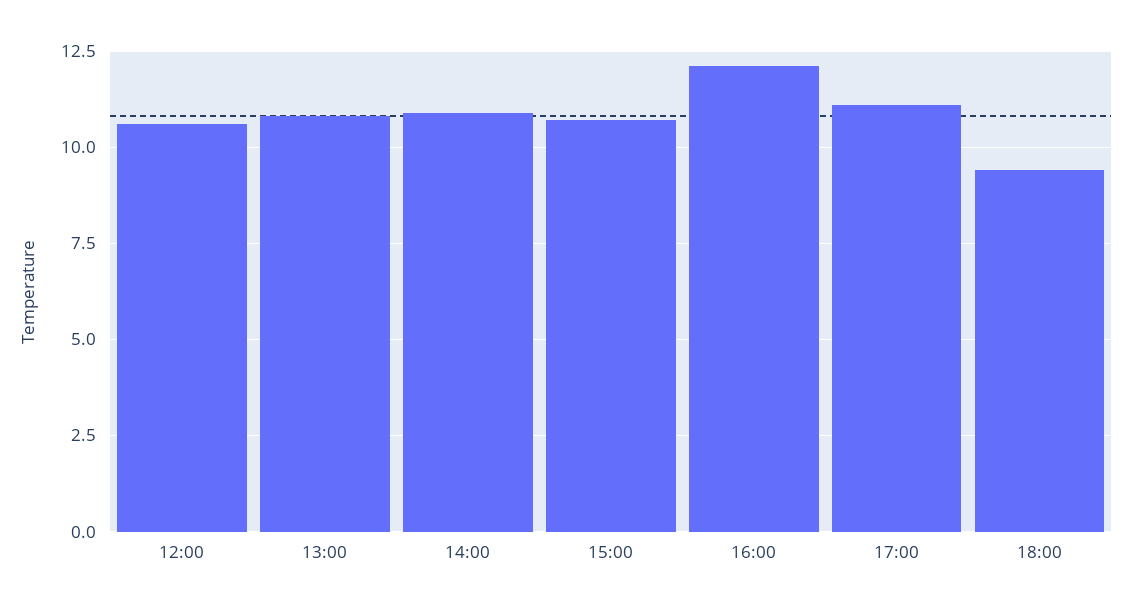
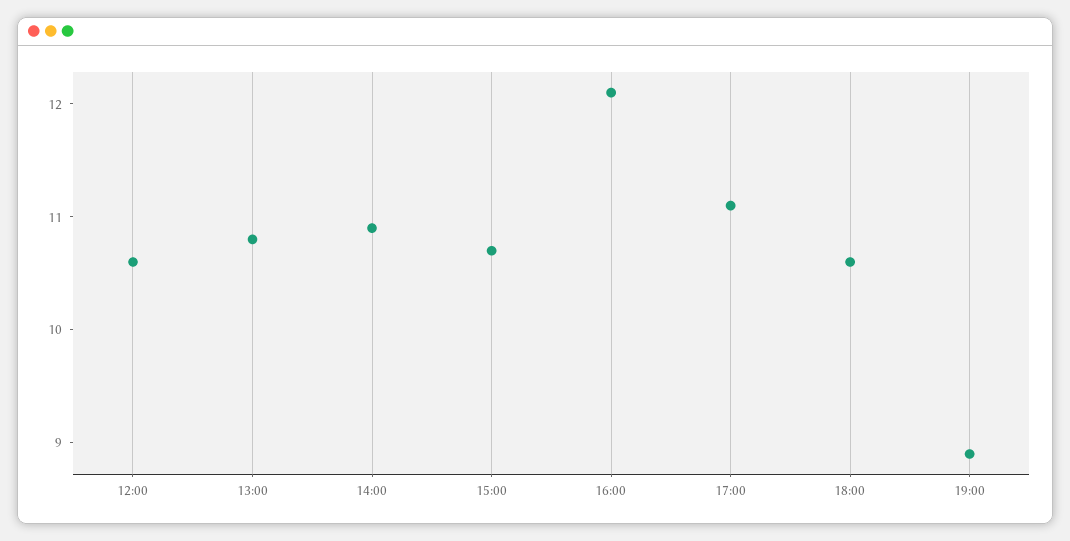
18:00: 9.5 -> 10.6
19:00: none -> 8.9

